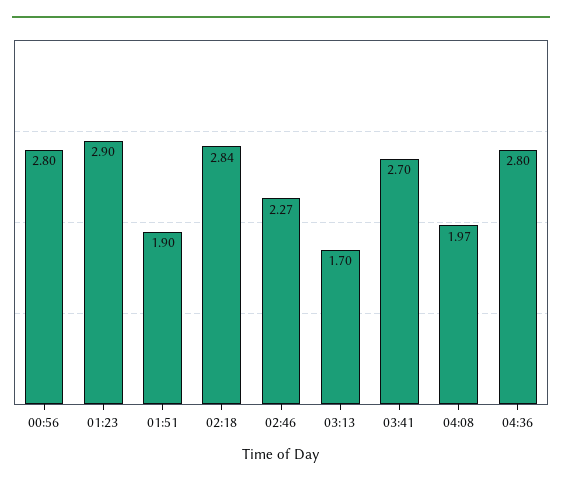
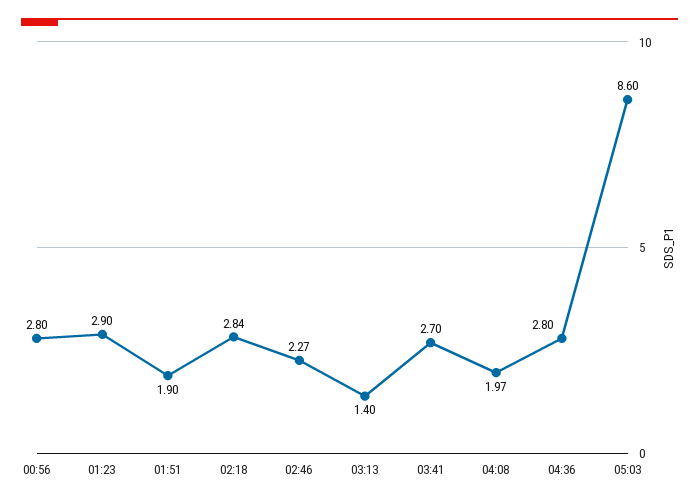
03:13: 1.7 -> 1.4
05:03: none -> 8.6

